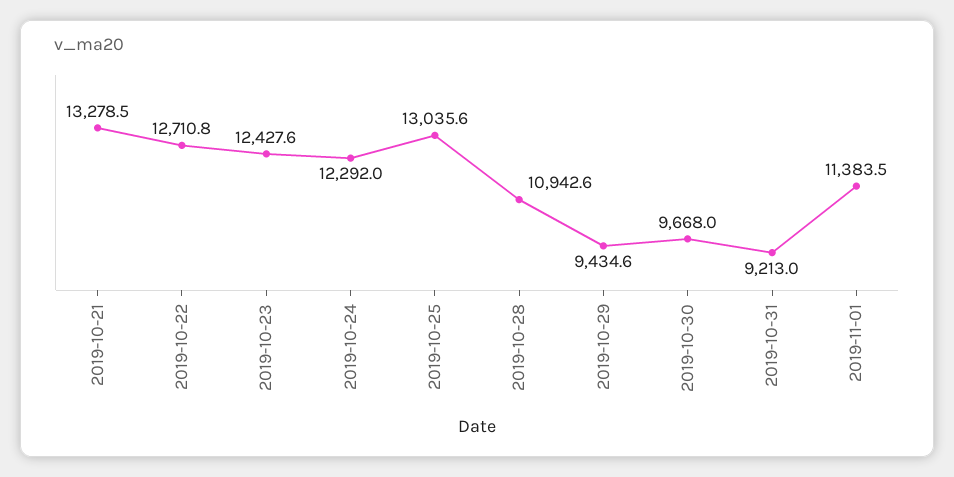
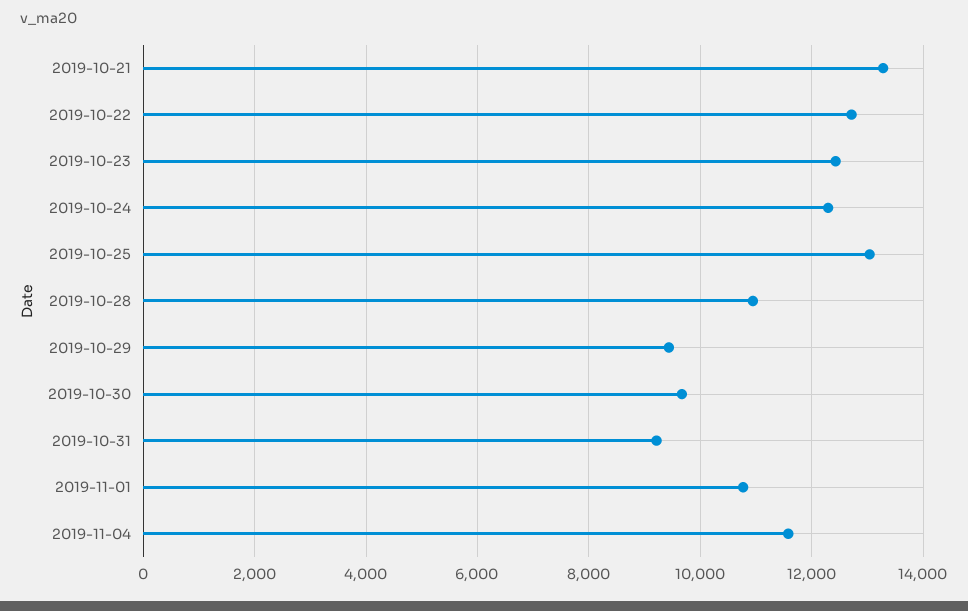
2019-11-01: 11383.5 -> 10800
2019-11-04: none -> 11600

